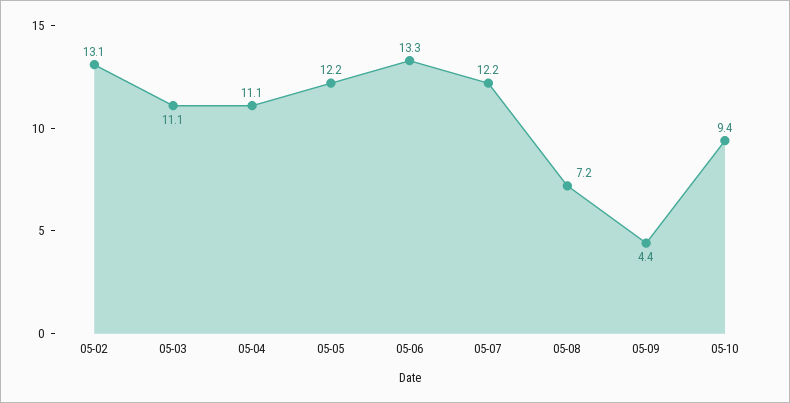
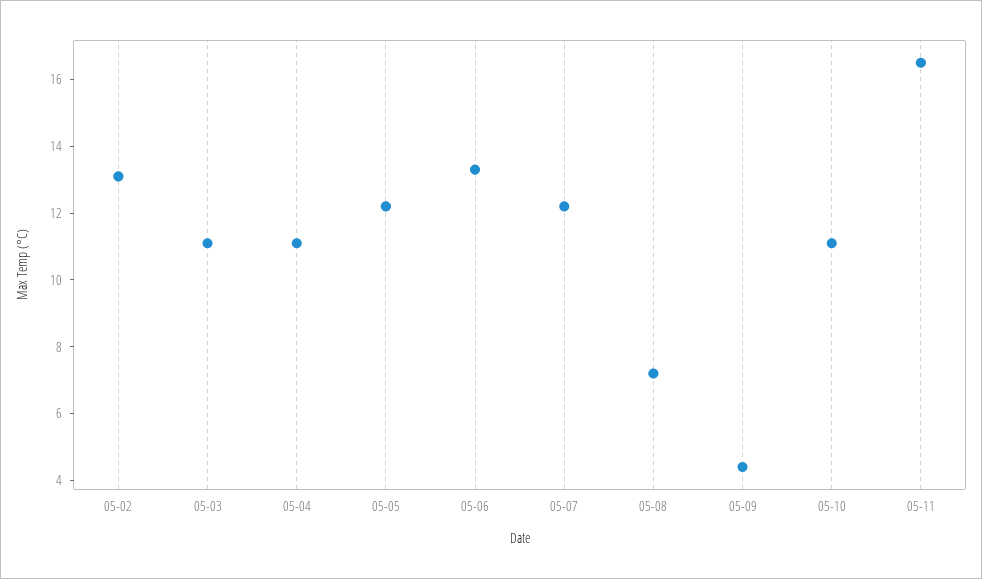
05-10: 9.4 -> 11
05-11: none -> 16.5

